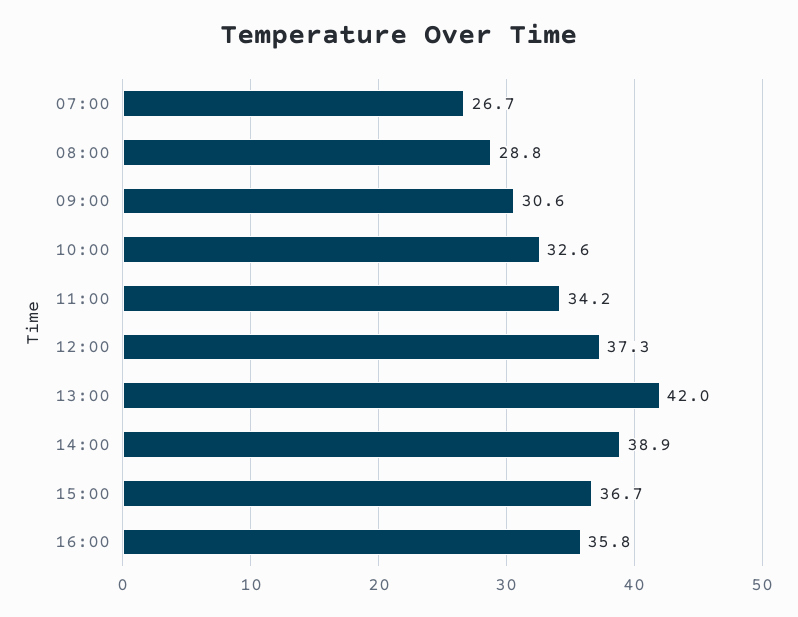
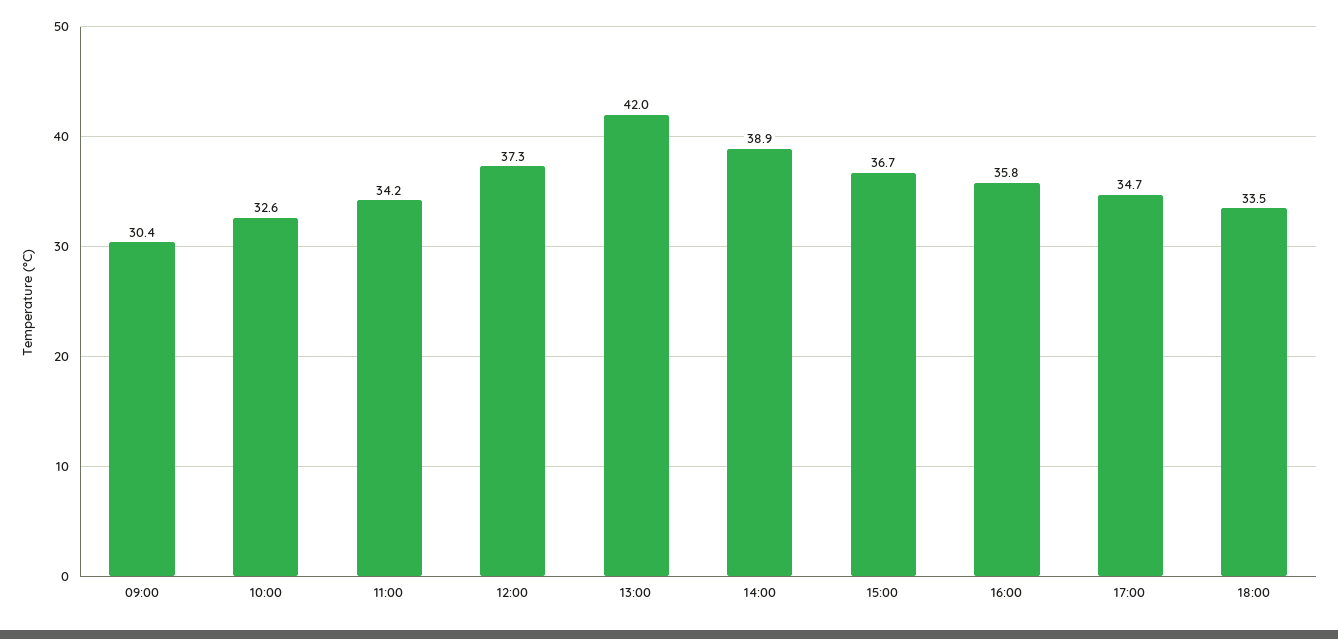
07:00: 26.7 -> none
08:00: 28.8 -> none
09:00: 30.6 -> 30.4
17:00: none -> 34.7
18:00: none -> 33.5

